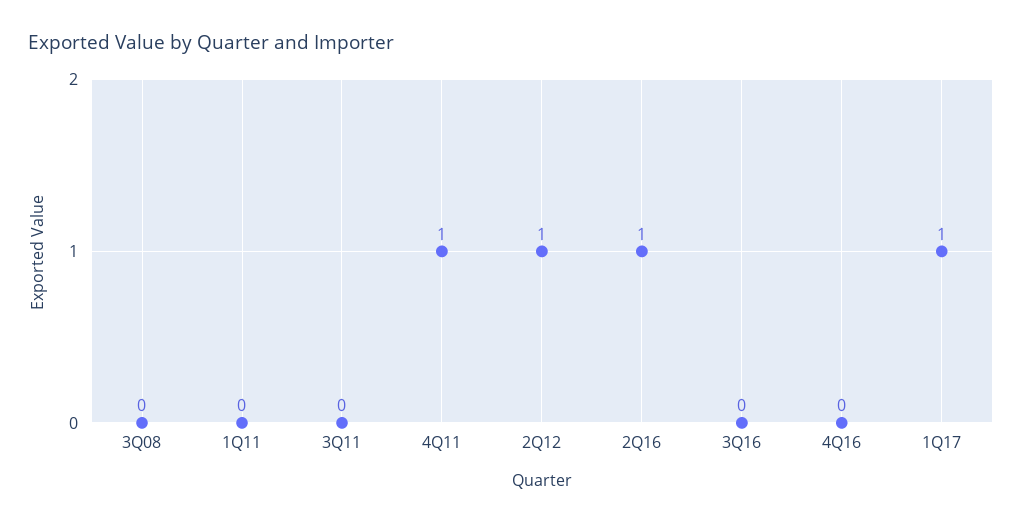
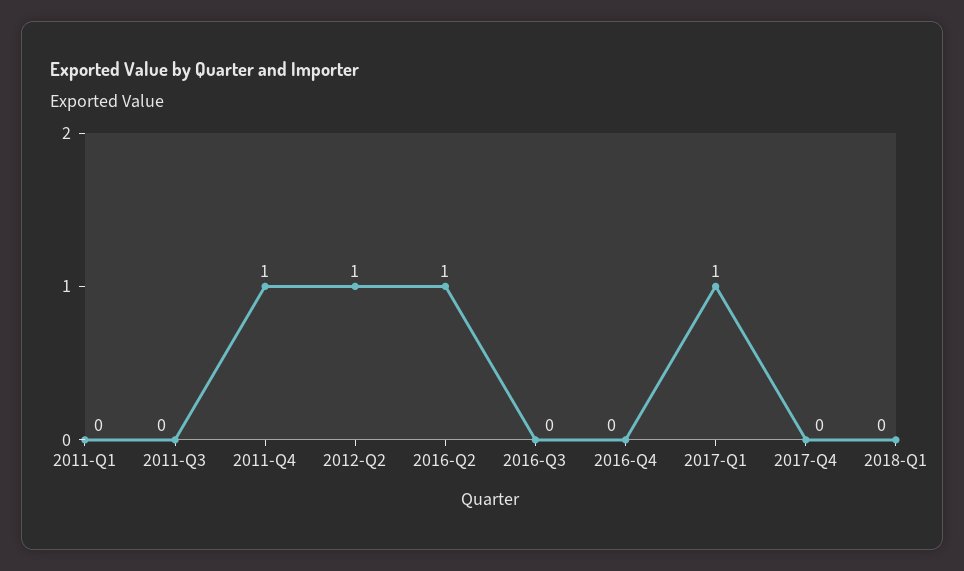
3Q08: 0 -> none
2017-Q4: none -> 0
2018-Q1: none -> 0

